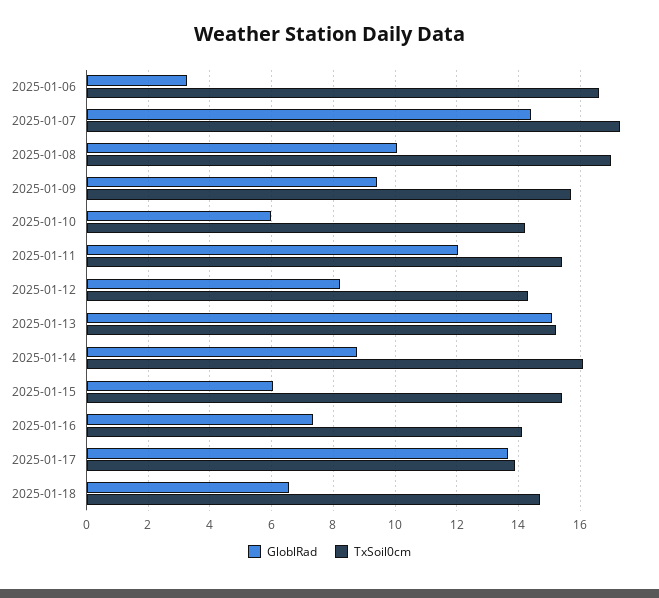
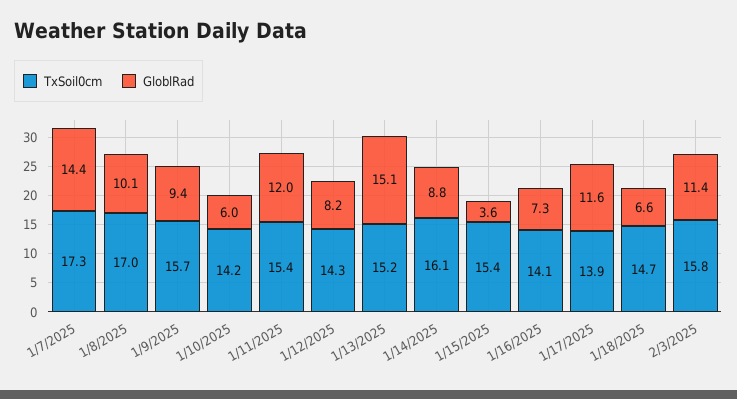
GloblRad, 2025-01-06: 3.2 -> none
TxSoil0cm, 2025-01-06: 16.6 -> none
GloblRad, 2025-01-15: 6 -> 3.6
GloblRad, 2025-01-17: 13.6 -> 11.6
TxSoil0cm, 2/3/2025: none -> 15.8
GloblRad, 2/3/2025: none -> 11.4

